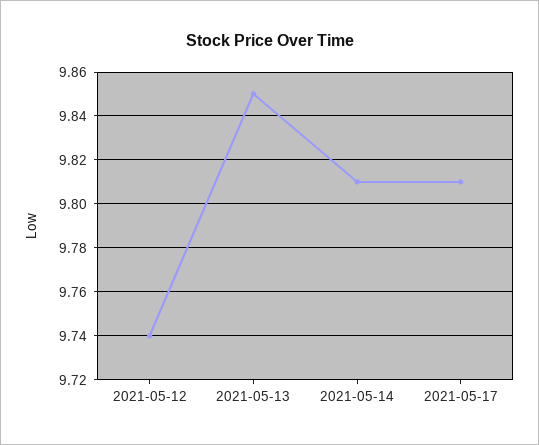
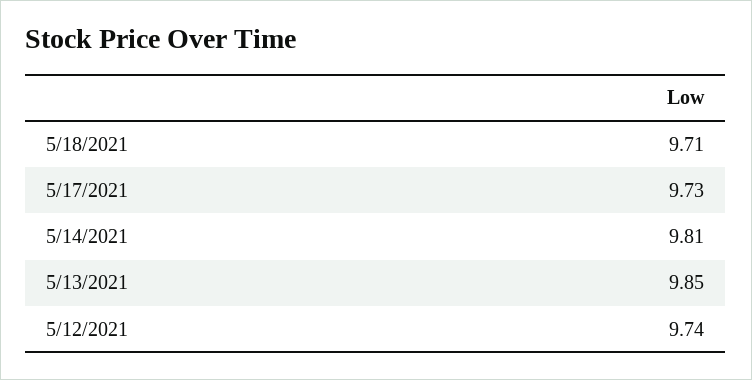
2021-05-17: 9.81 -> 9.73
5/18/2021: none -> 9.71

